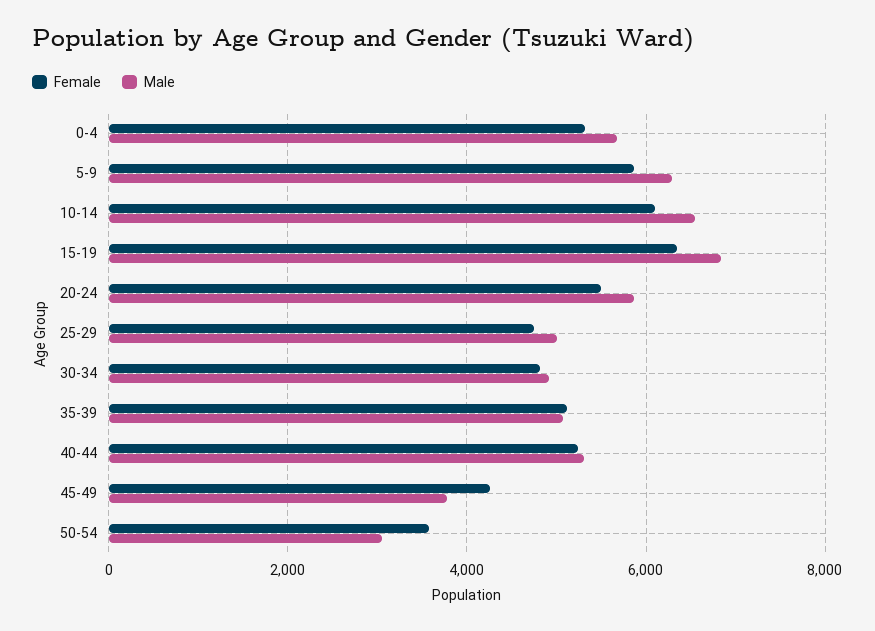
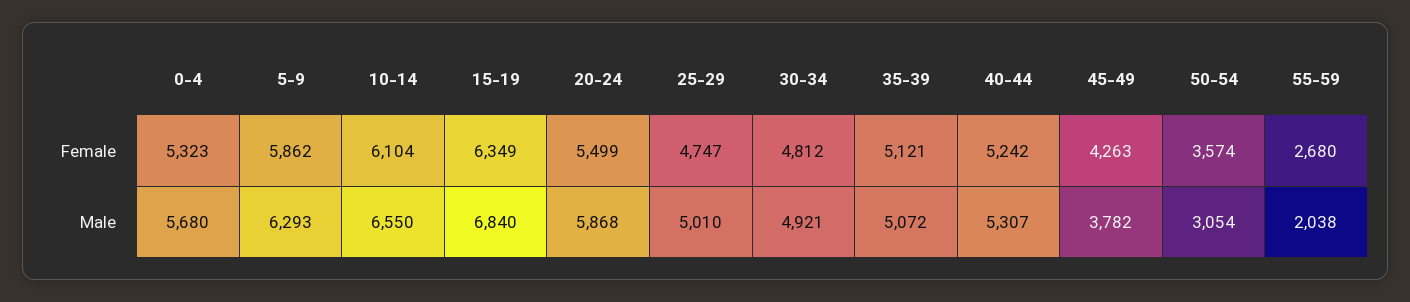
Female, 55-59: none -> 2680
Male, 55-59: none -> 2038

